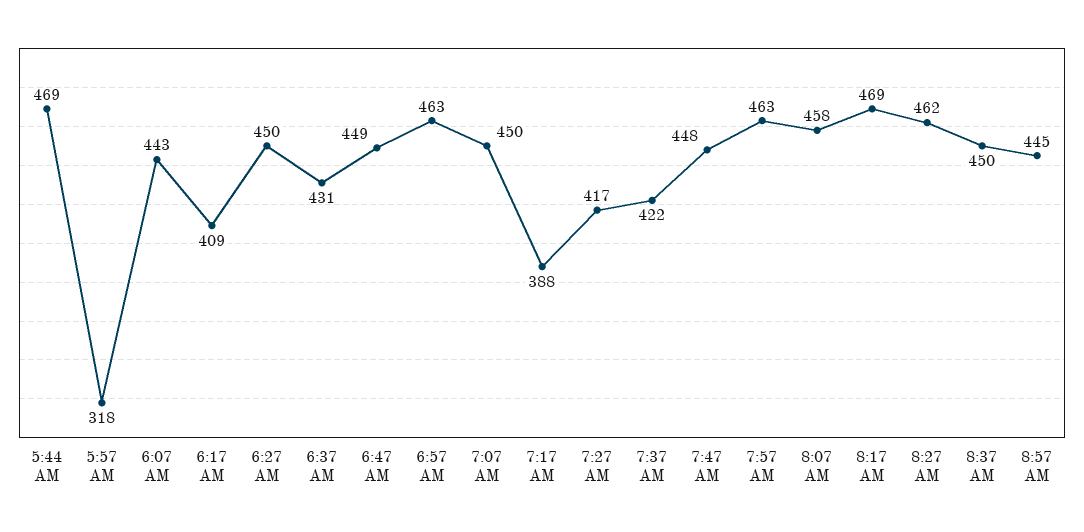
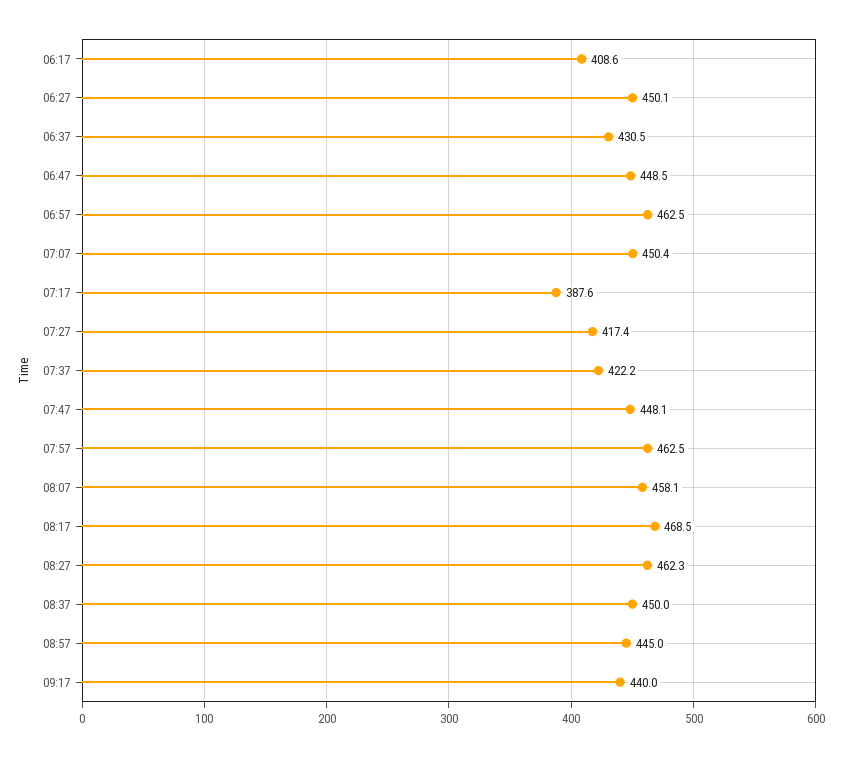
5:44 AM: 469 -> none
5:57 AM: 318 -> none
6:07 AM: 443 -> none
09:17: none -> 440

